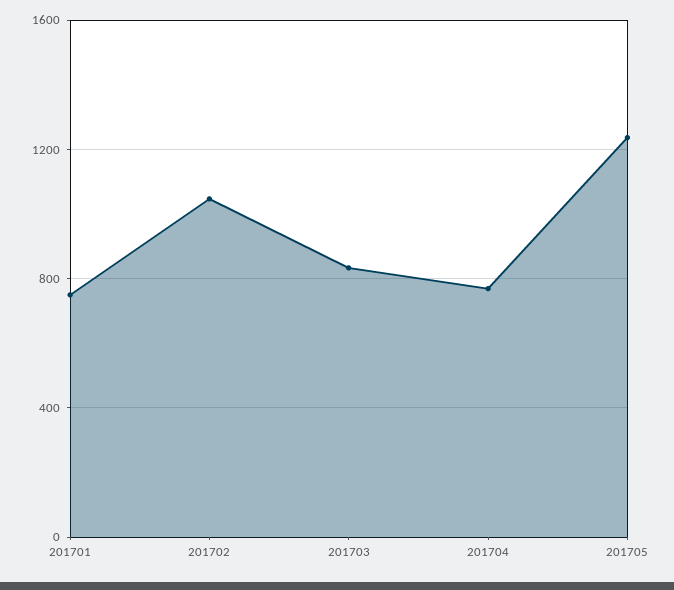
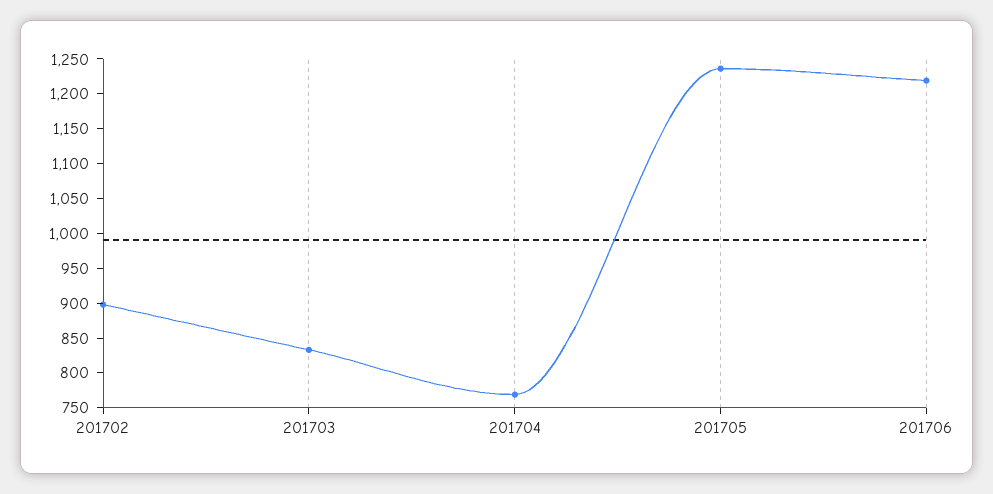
201701: 750 -> none
201702: 1050 -> 900
201706: none -> 1225

